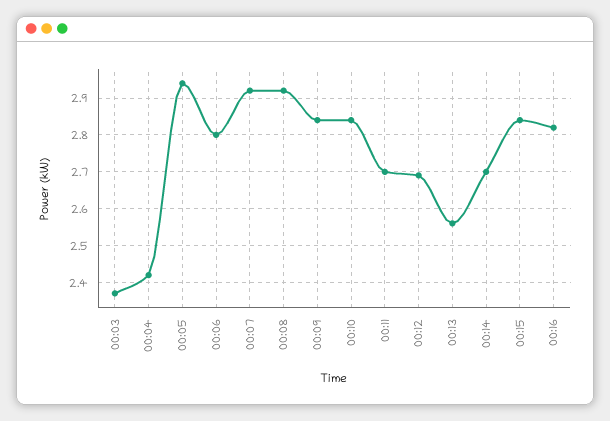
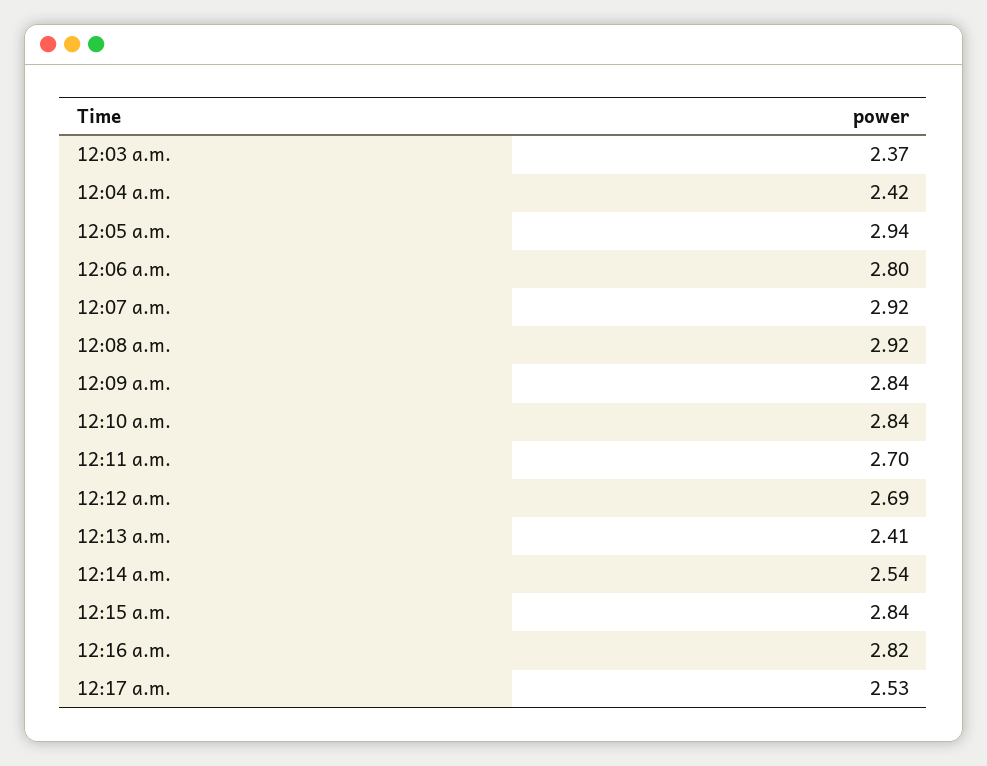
00:13: 2.55 -> 2.41
00:14: 2.7 -> 2.54
12:17 a.m.: none -> 2.53

